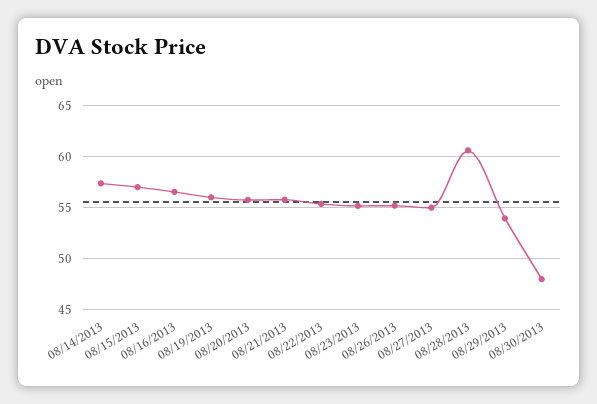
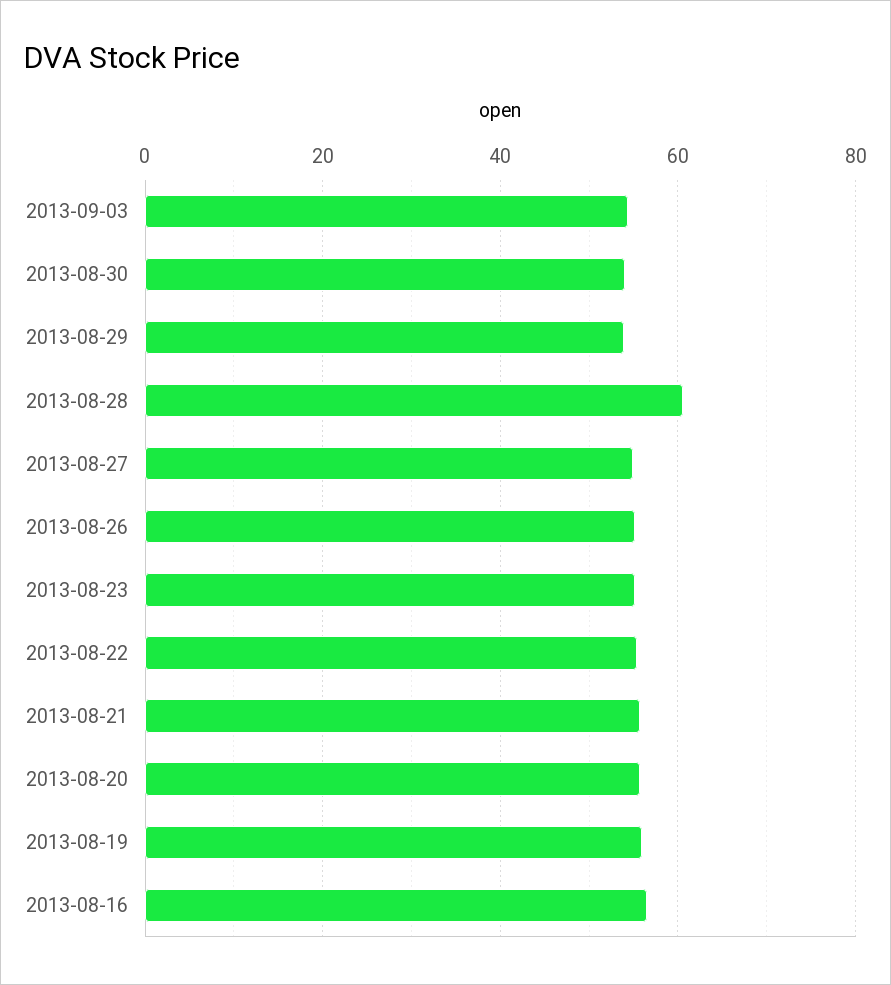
08/14/2013: 57 -> none
08/15/2013: 57 -> none
08/30/2013: 48 -> 54
2013-09-03: none -> 54

